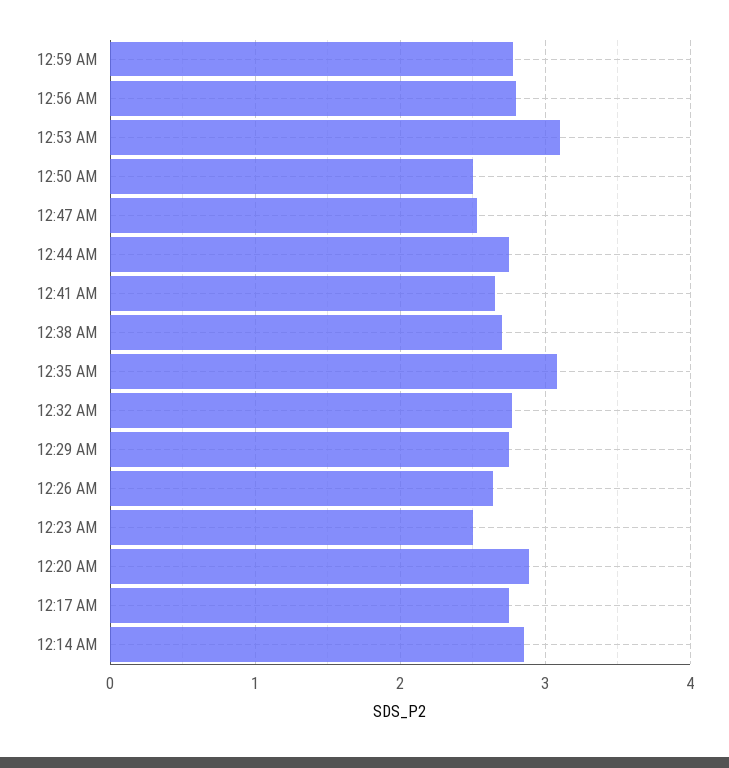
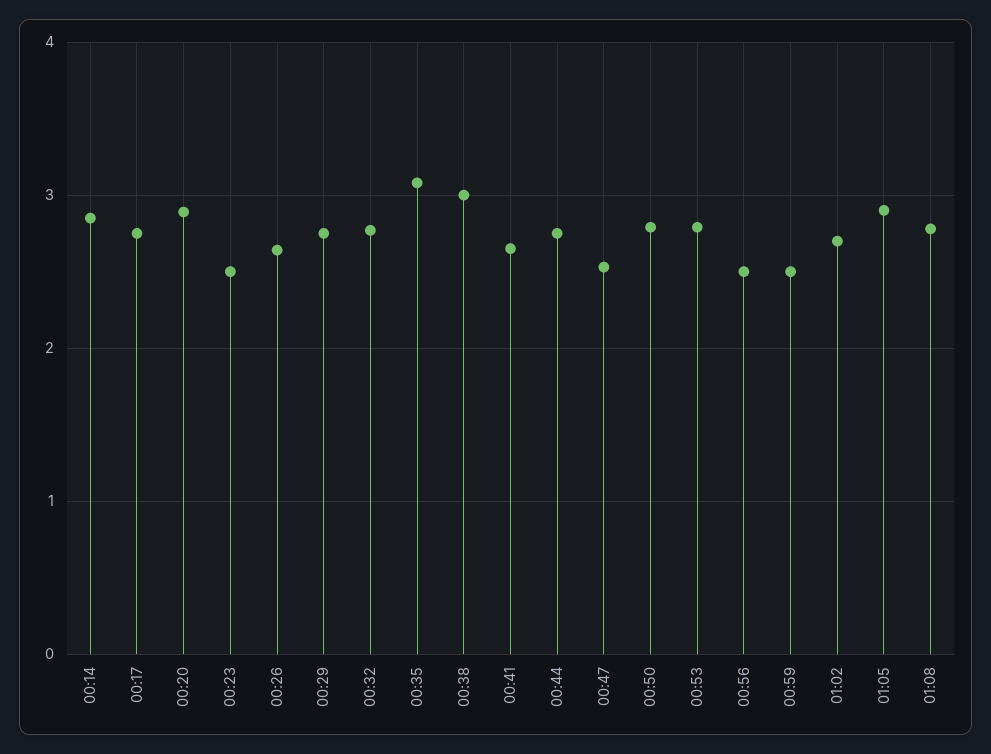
12:59 AM: 2.8 -> 2.5
12:56 AM: 2.8 -> 2.5
12:53 AM: 3.1 -> 2.8
12:50 AM: 2.5 -> 2.8
12:38 AM: 2.7 -> 3
01:02: none -> 2.7
01:05: none -> 2.9
01:08: none -> 2.8

